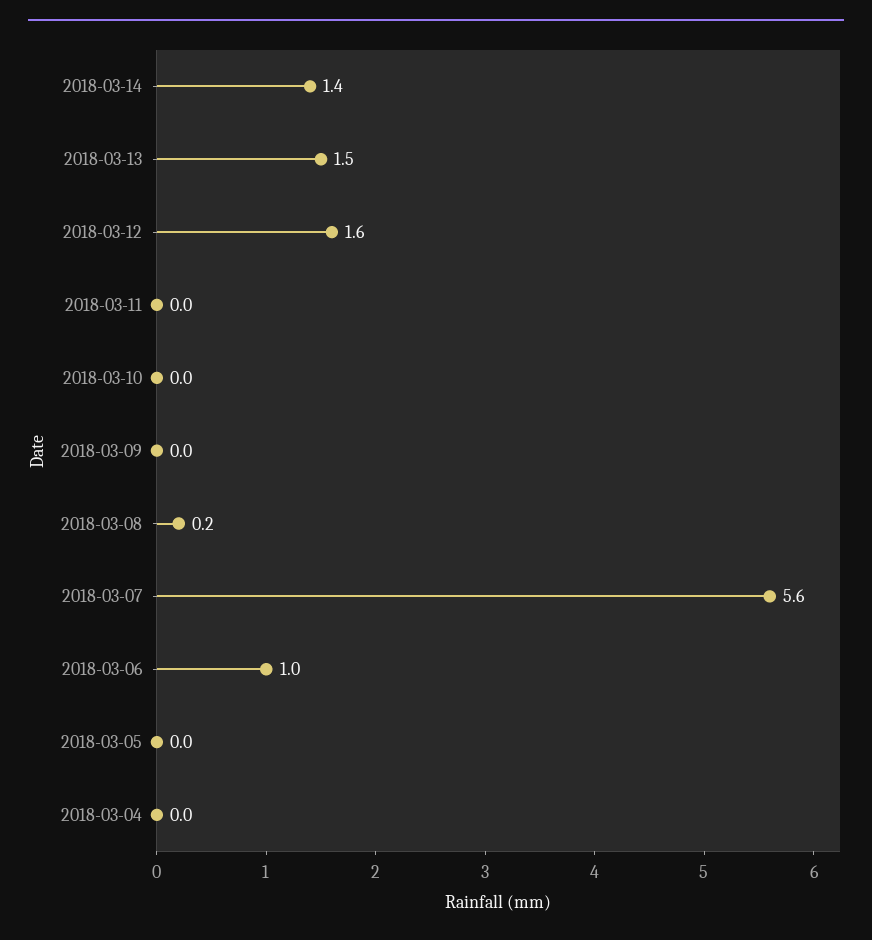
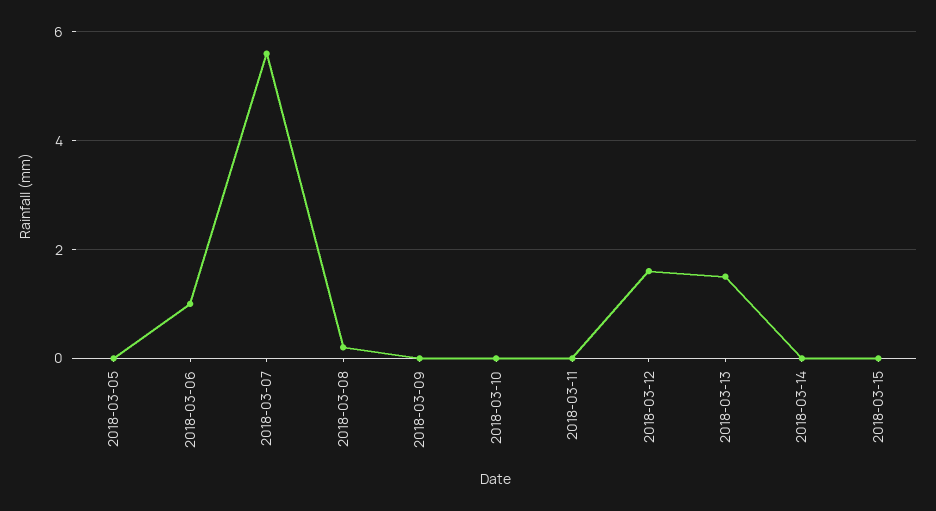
2018-03-14: 1.4 -> 0
2018-03-04: 0 -> none
2018-03-15: none -> 0

